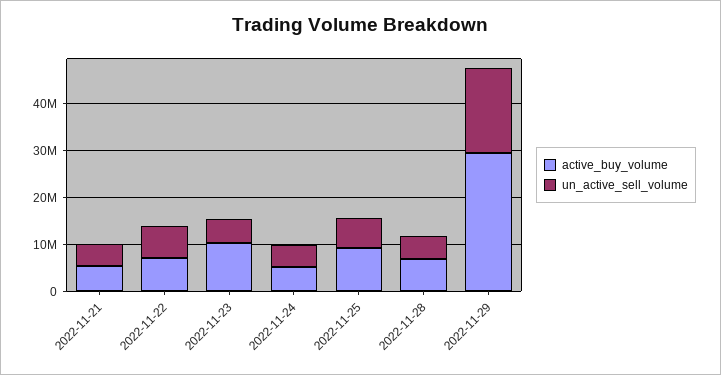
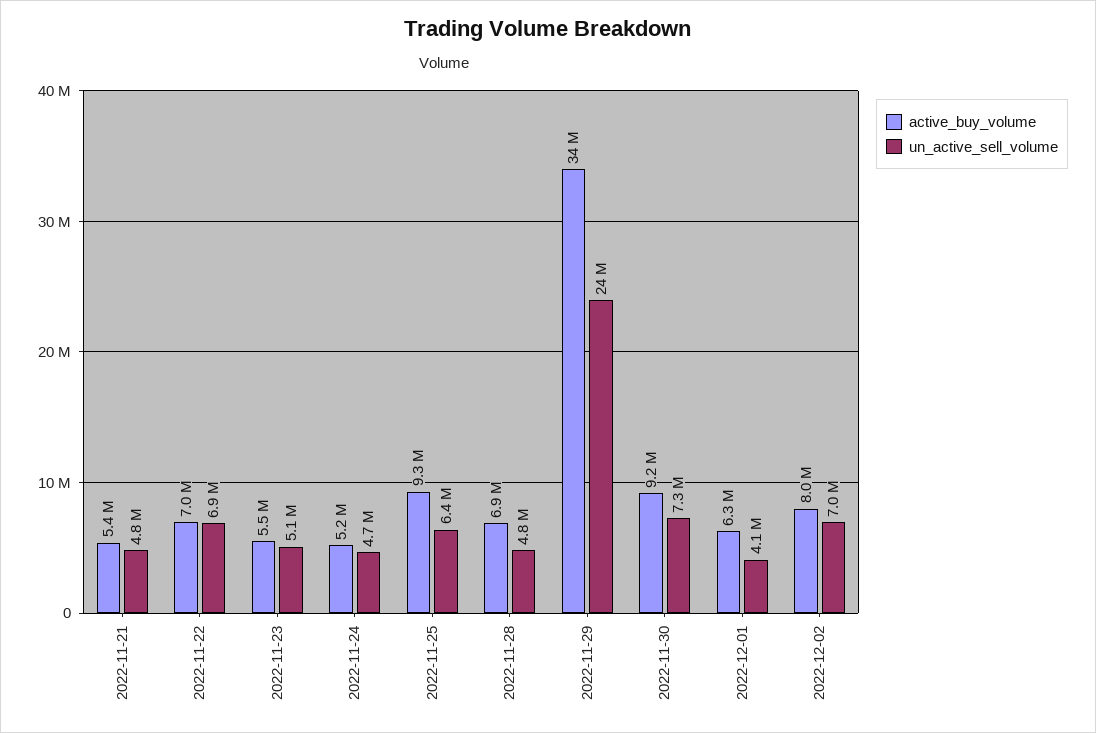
active_buy_volume, 2022-11-23: 10000000 -> 5500000
active_buy_volume, 2022-11-29: 30000000 -> 34000000
un_active_sell_volume, 2022-11-29: 18000000 -> 24000000
active_buy_volume, 2022-11-30: none -> 9200000
un_active_sell_volume, 2022-11-30: none -> 7300000
active_buy_volume, 2022-12-01: none -> 6300000
un_active_sell_volume, 2022-12-01: none -> 4100000
active_buy_volume, 2022-12-02: none -> 8000000
un_active_sell_volume, 2022-12-02: none -> 7000000

